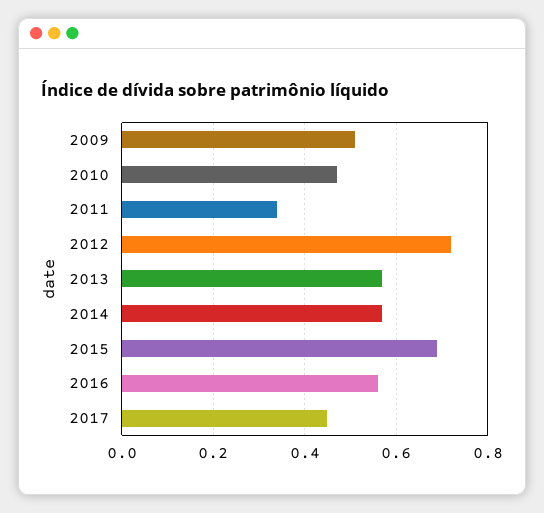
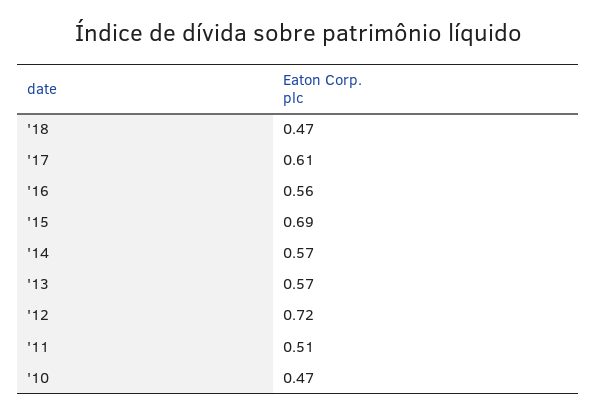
2009: 0.5 -> none
2011: 0.35 -> 0.51
2017: 0.45 -> 0.61
'18: none -> 0.47

